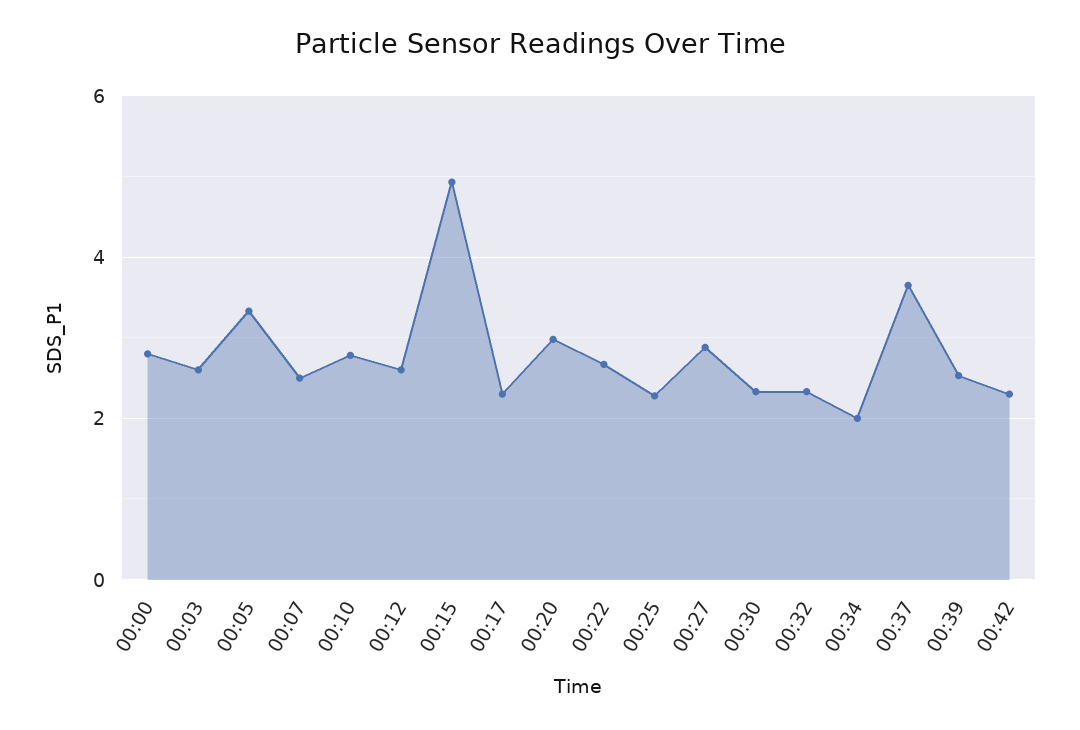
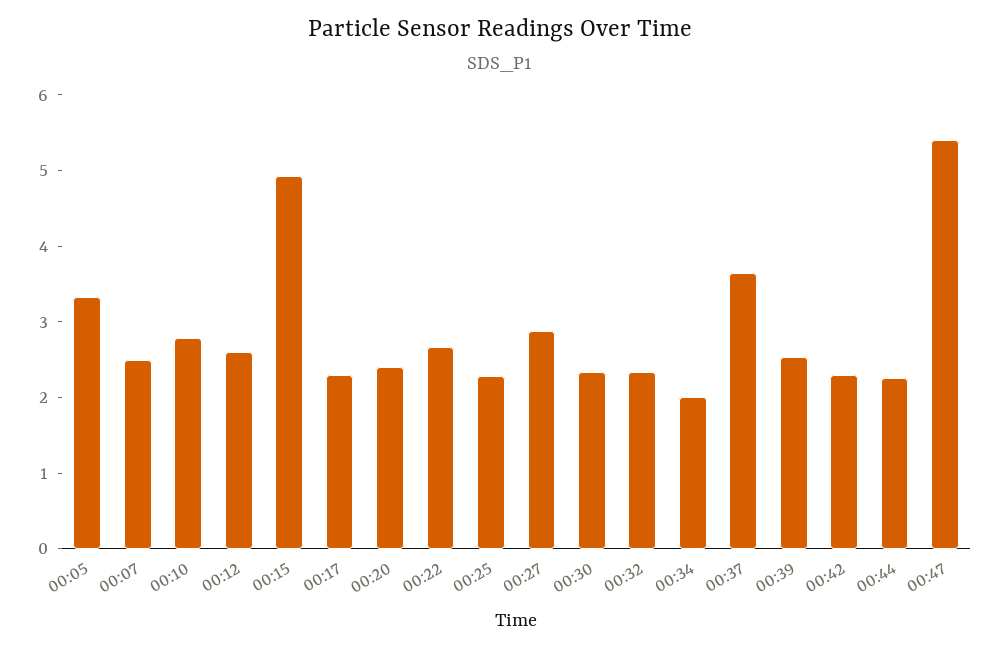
00:00: 2.8 -> none
00:03: 2.6 -> none
00:20: 3 -> 2.4
00:44: none -> 2.2
00:47: none -> 5.4

